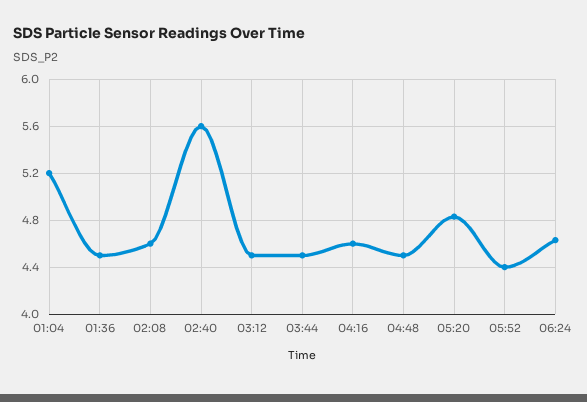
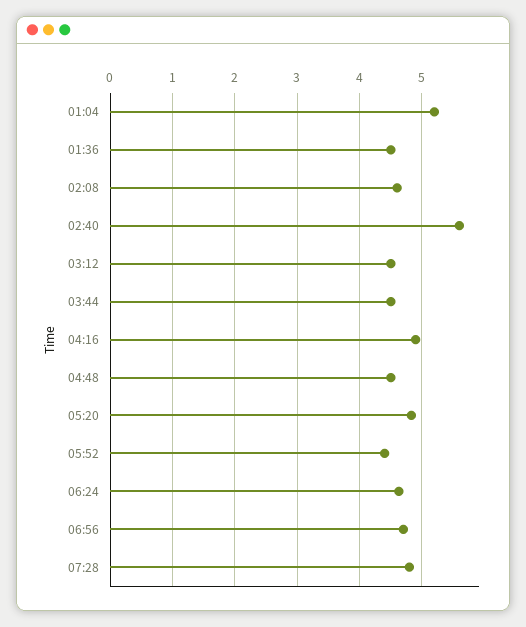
04:16: 4.6 -> 4.9
06:56: none -> 4.7
07:28: none -> 4.8

